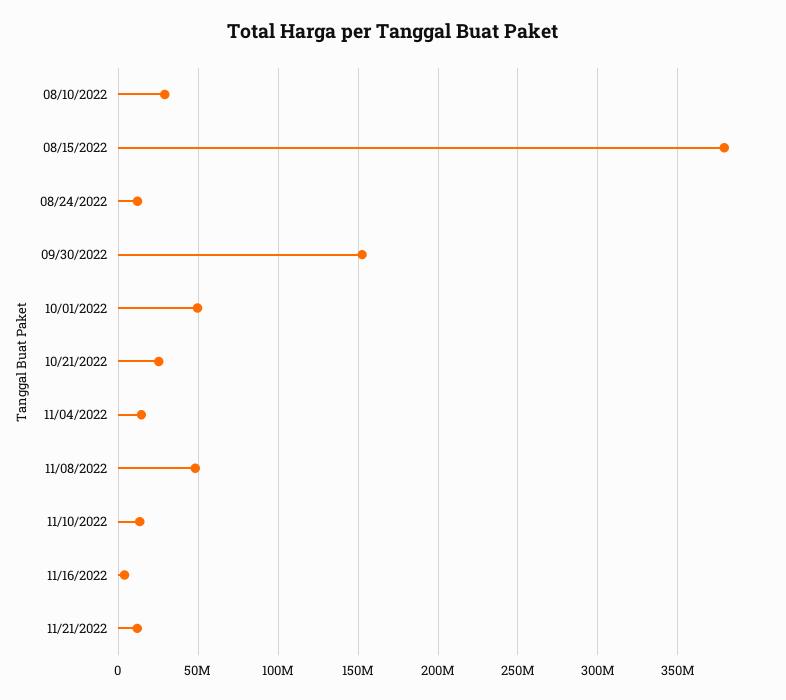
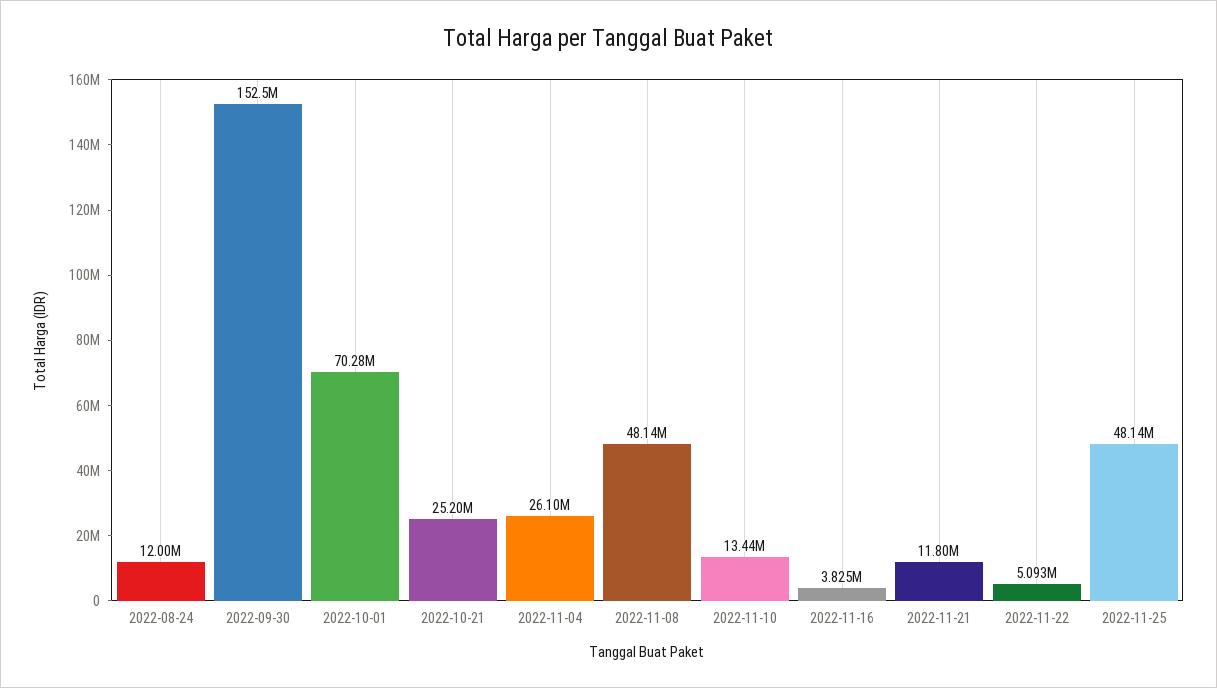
08/10/2022: 30000000 -> none
08/15/2022: 380000000 -> none
10/01/2022: 50000000 -> 70280000
11/04/2022: 15000000 -> 26100000
2022-11-22: none -> 5093000
2022-11-25: none -> 48140000

